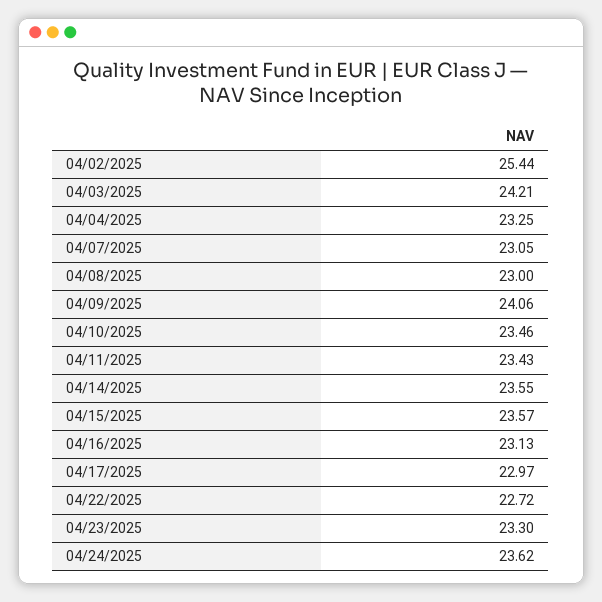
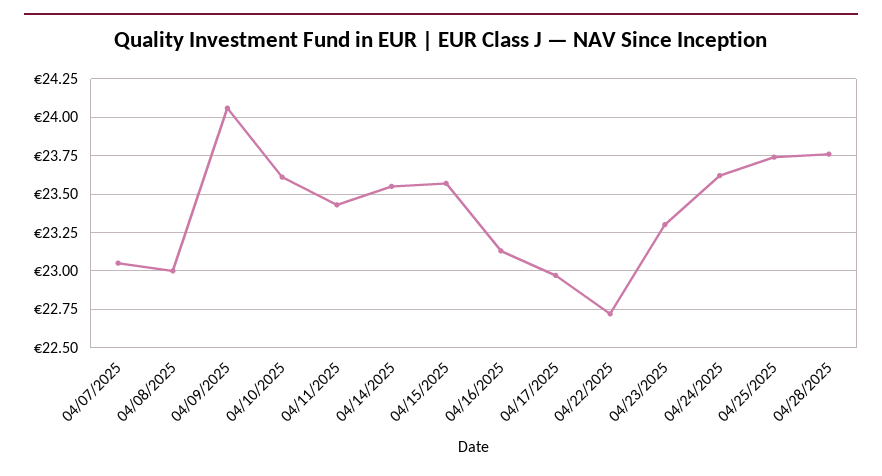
04/02/2025: 25.44 -> none
04/03/2025: 24.21 -> none
04/04/2025: 23.25 -> none
04/10/2025: 23.46 -> 23.6
04/25/2025: none -> 23.75
04/28/2025: none -> 23.75

